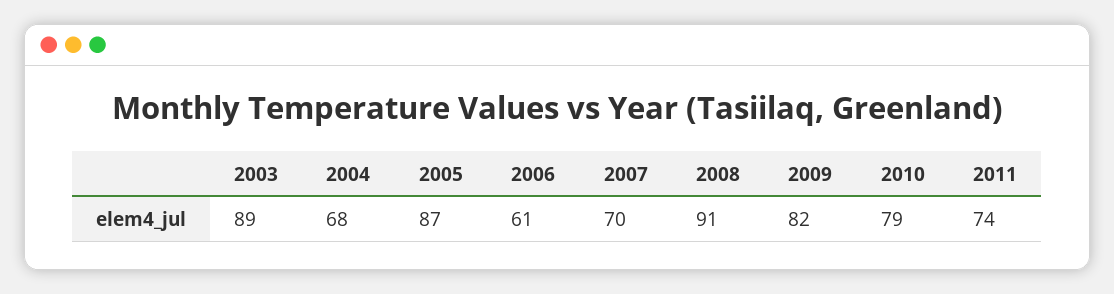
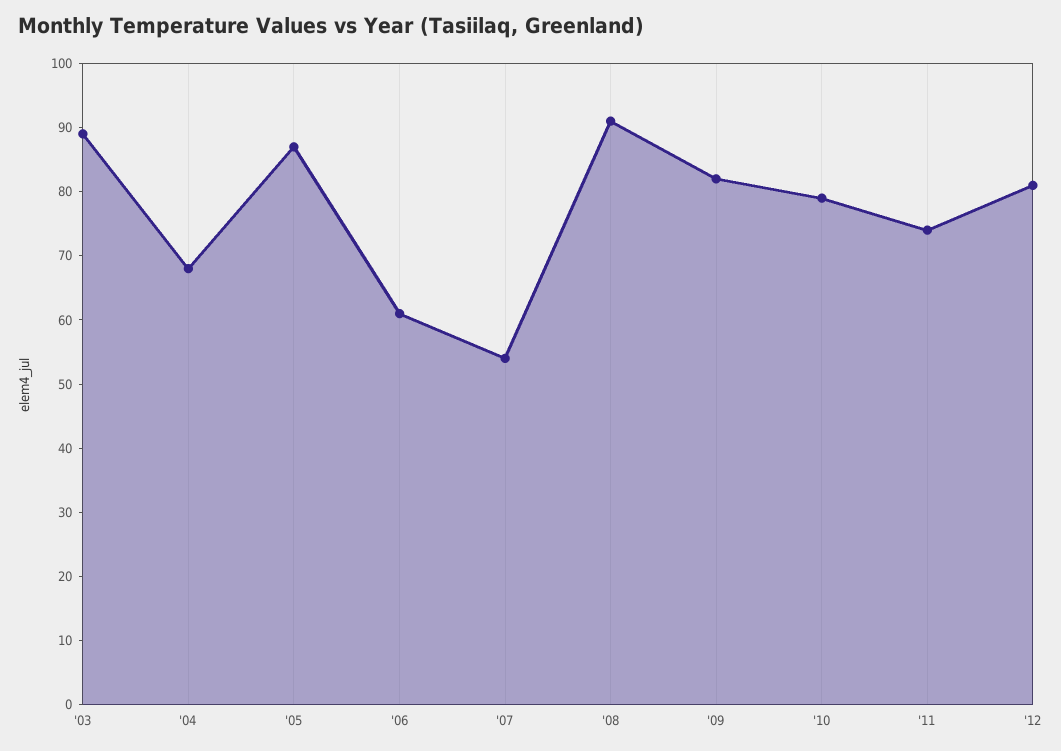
2007: 70 -> 55
'12: none -> 80

